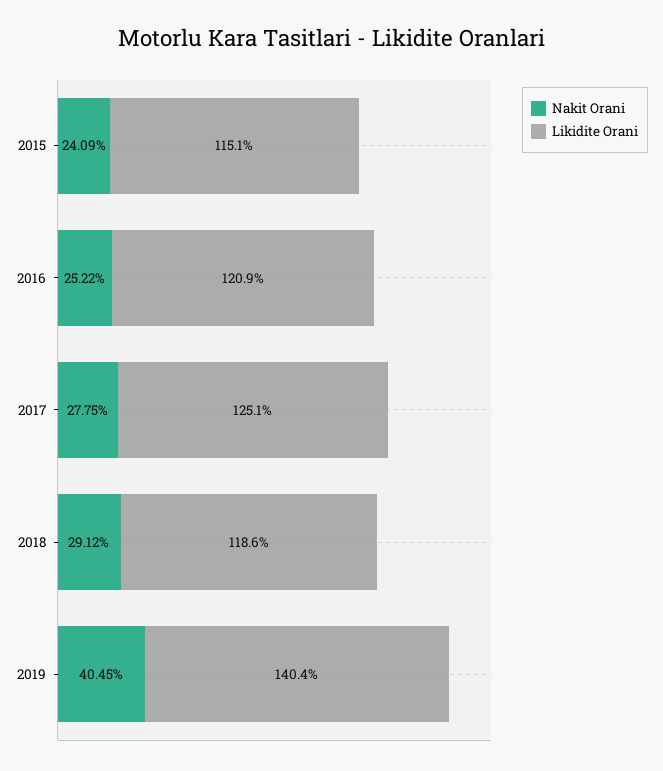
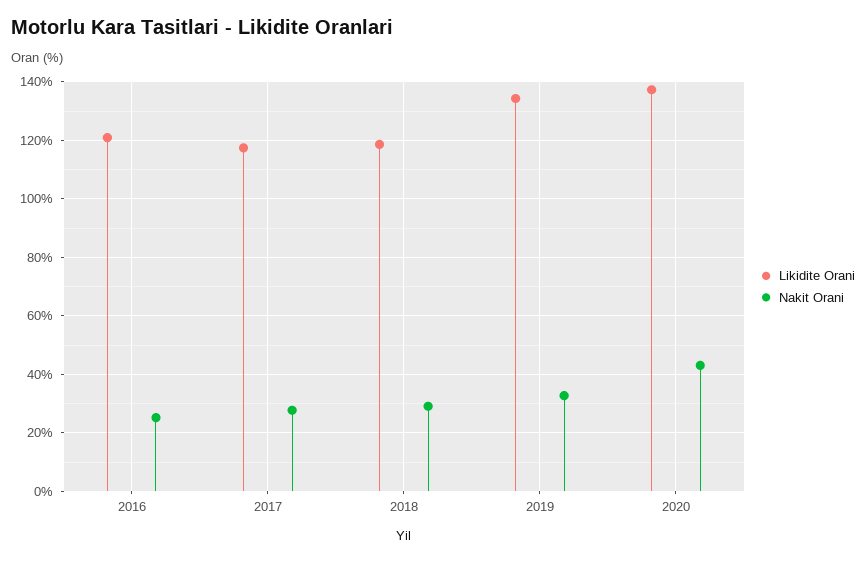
Nakit Orani, 2015: 24.09 -> none
Likidite Orani, 2015: 115.1 -> none
Likidite Orani, 2017: 125.1 -> 117.5
Nakit Orani, 2019: 40.45 -> 32.5
Likidite Orani, 2019: 140.4 -> 135
Likidite Orani, 2020: none -> 137.5
Nakit Orani, 2020: none -> 42.5

